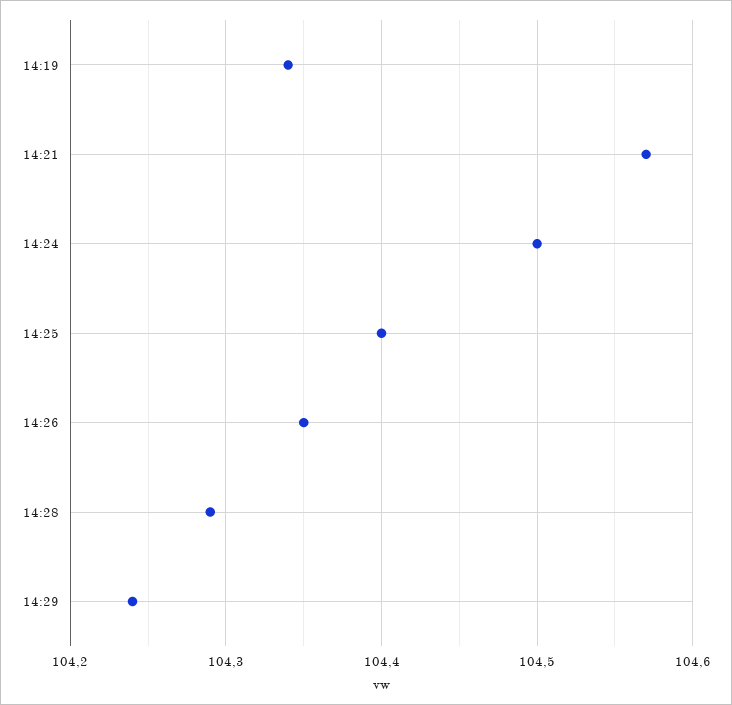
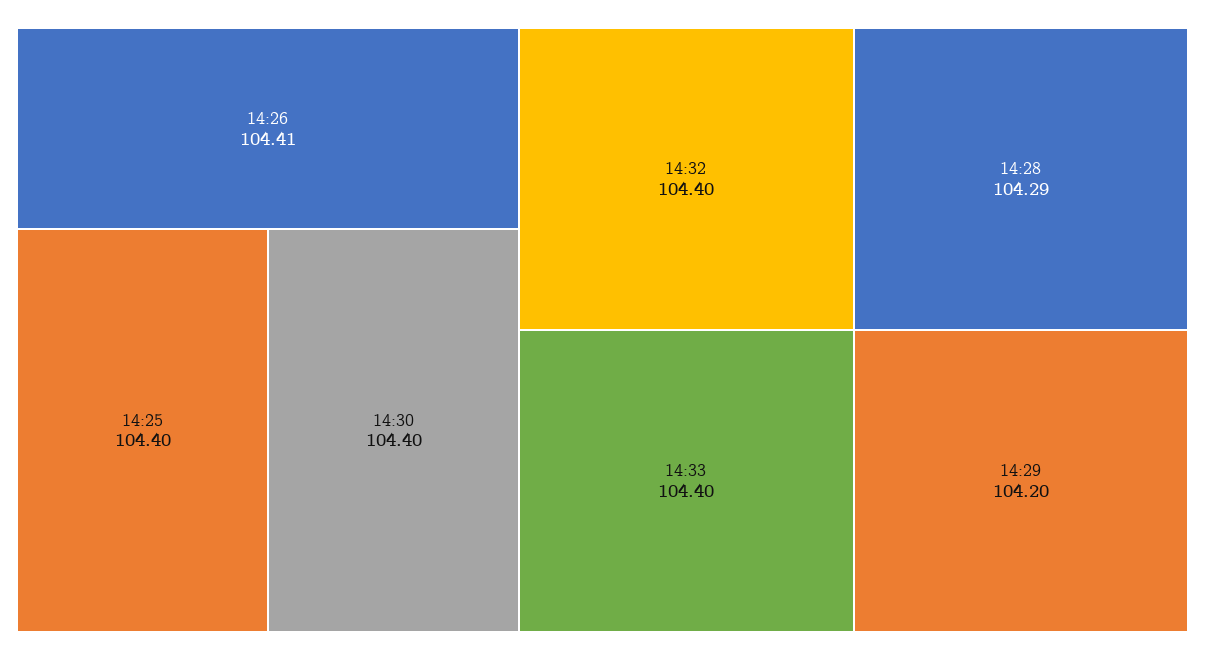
14:19: 104.34 -> none
14:21: 104.57 -> none
14:24: 104.5 -> none
14:26: 104.35 -> 104.41
14:29: 104.24 -> 104.2
14:30: none -> 104.4
14:32: none -> 104.4
14:33: none -> 104.4

